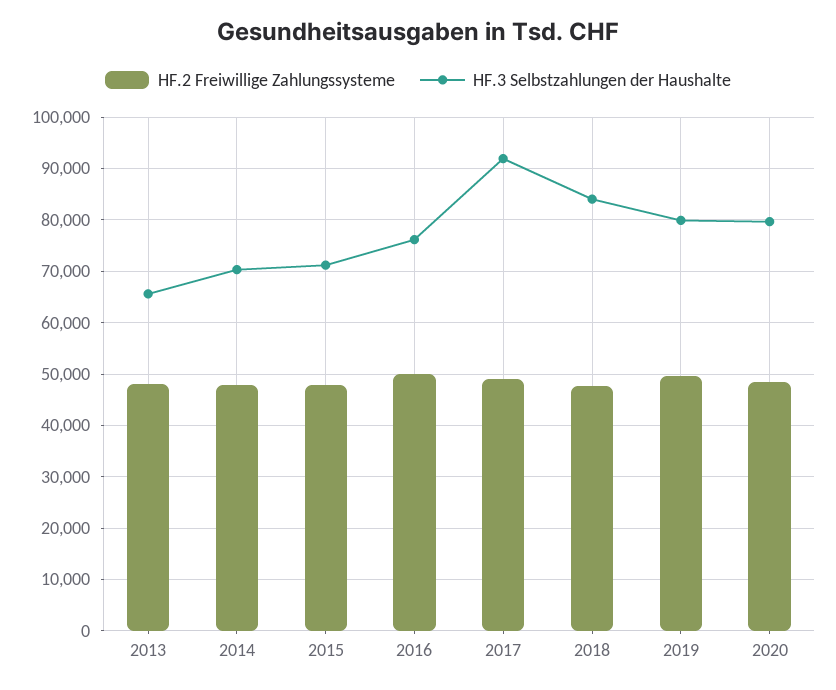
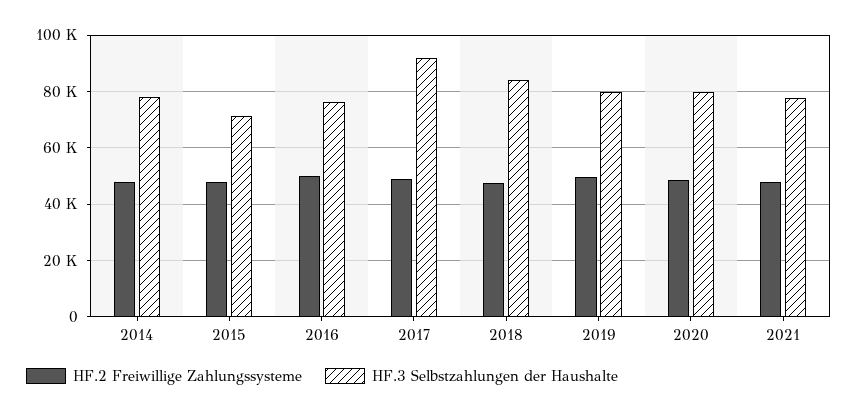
HF.2 Freiwillige Zahlungssysteme, 2013: 48000 -> none
HF.3 Selbstzahlungen der Haushalte, 2013: 66000 -> none
HF.3 Selbstzahlungen der Haushalte, 2014: 70000 -> 77500
HF.2 Freiwillige Zahlungssysteme, 2021: none -> 47500
HF.3 Selbstzahlungen der Haushalte, 2021: none -> 77500

